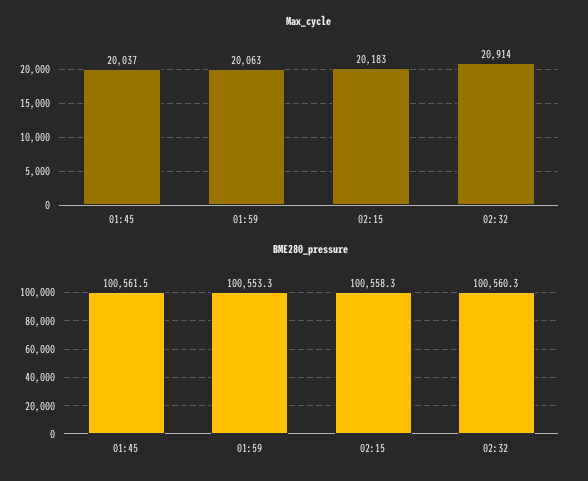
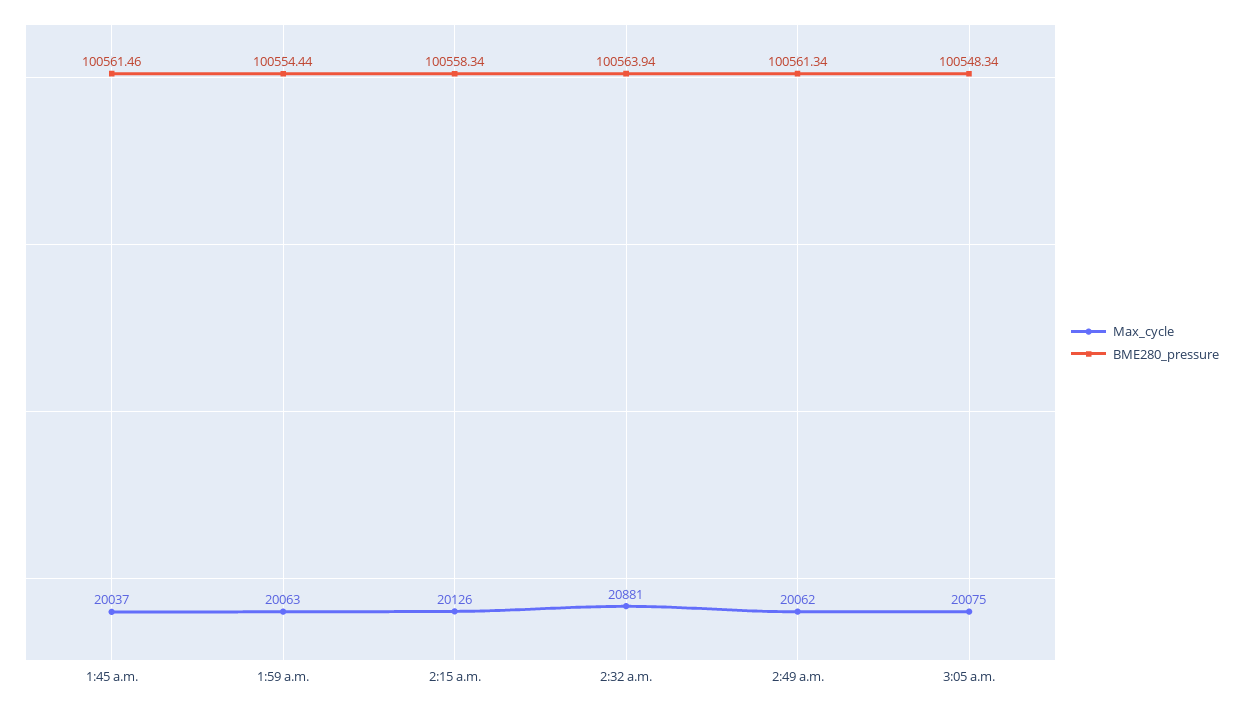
Max_cycle, 02:15: 20183 -> 20126
Max_cycle, 02:32: 20914 -> 20881
BME280_pressure, 01:59: 100553.3 -> 100554.44
BME280_pressure, 02:32: 100560.3 -> 100563.94
Max_cycle, 2:49 a.m.: none -> 20062
BME280_pressure, 2:49 a.m.: none -> 100561.34
Max_cycle, 3:05 a.m.: none -> 20075
BME280_pressure, 3:05 a.m.: none -> 100548.34

